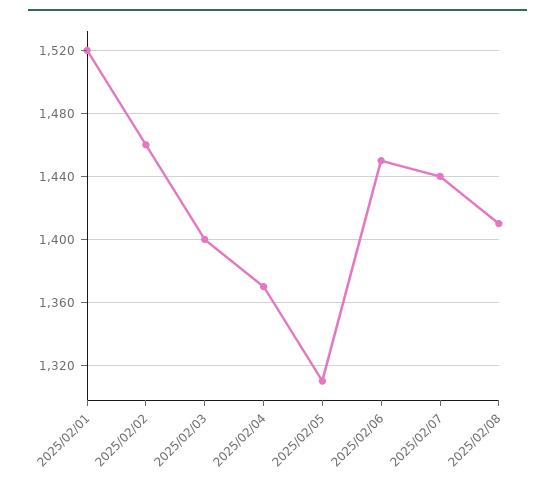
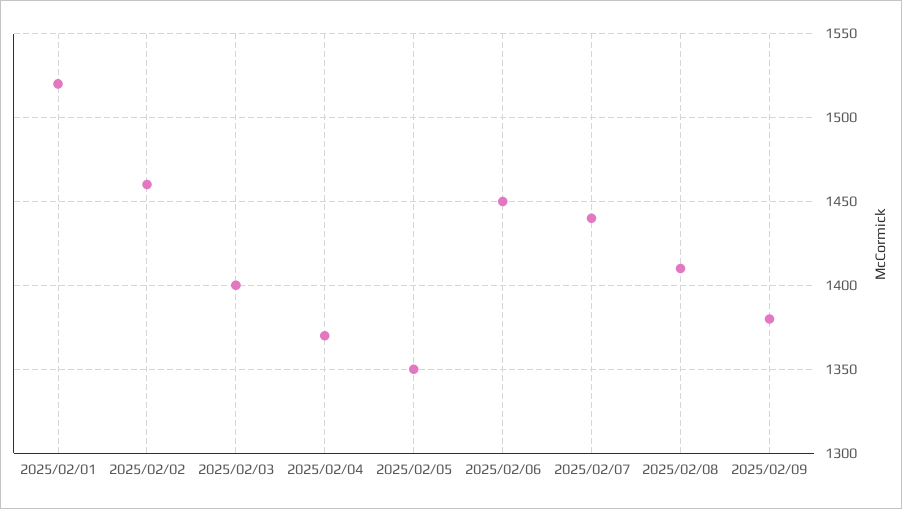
2025/02/05: 1310 -> 1350
2025/02/09: none -> 1380

